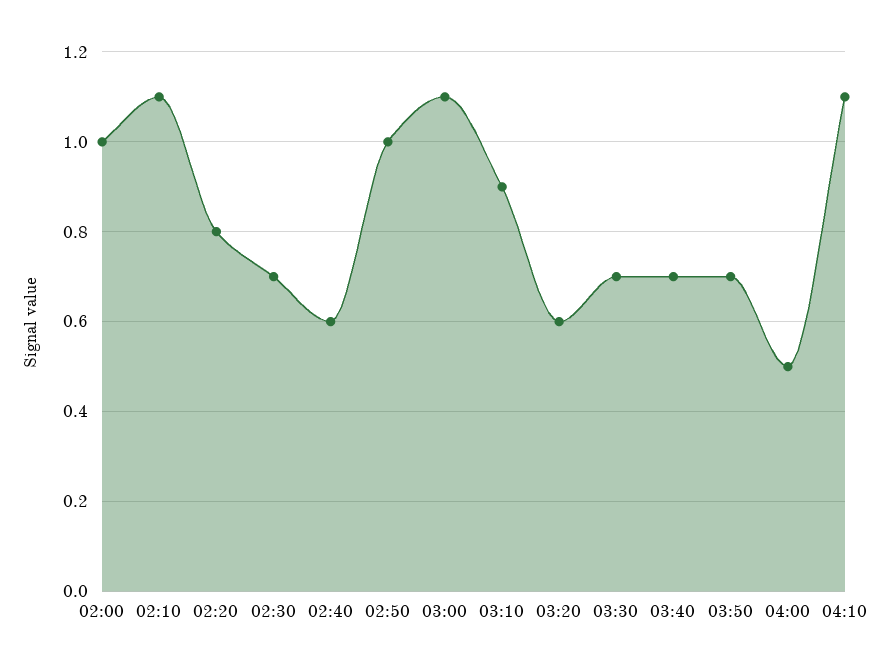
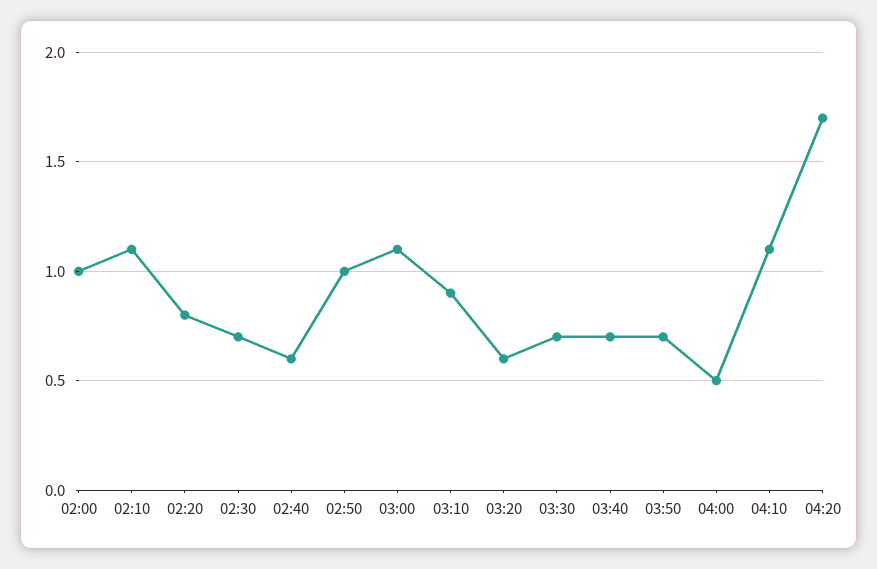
04:20: none -> 1.7

